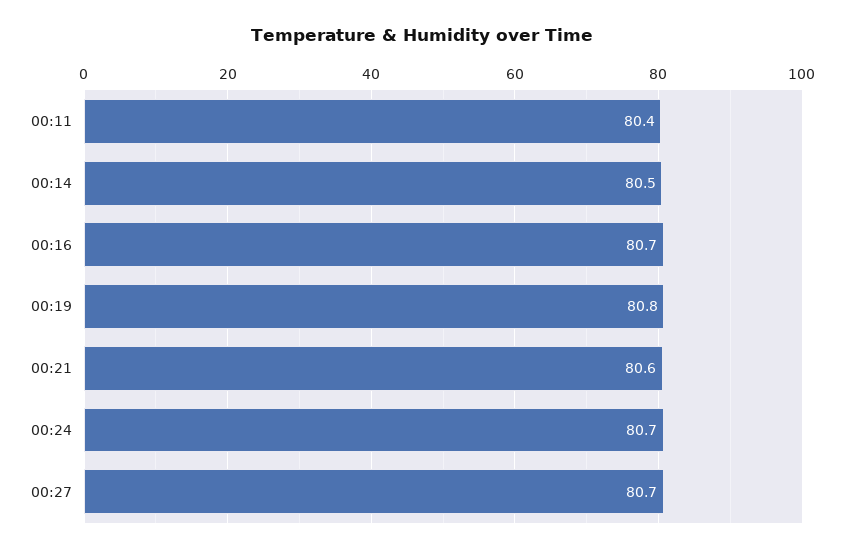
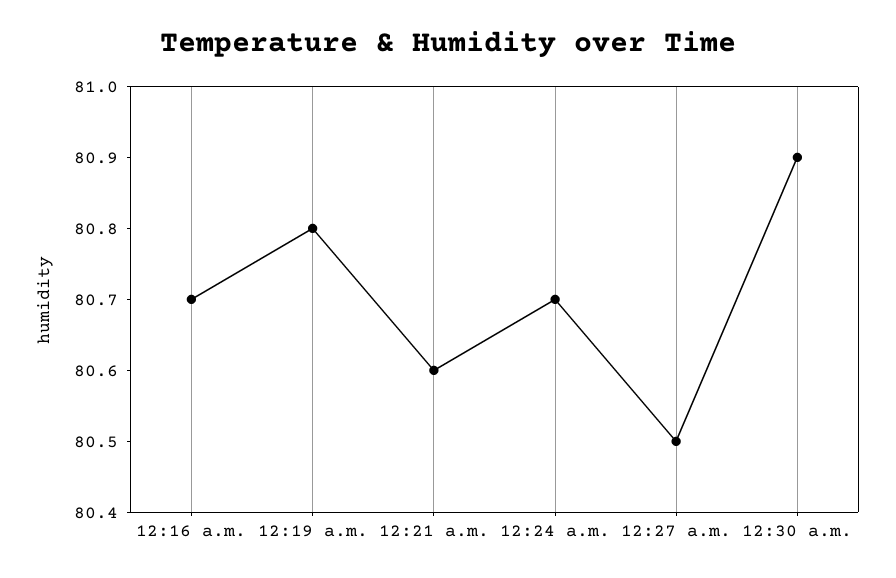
00:11: 80.4 -> none
00:14: 80.5 -> none
00:27: 80.7 -> 80.5
12:30 a.m.: none -> 80.9

